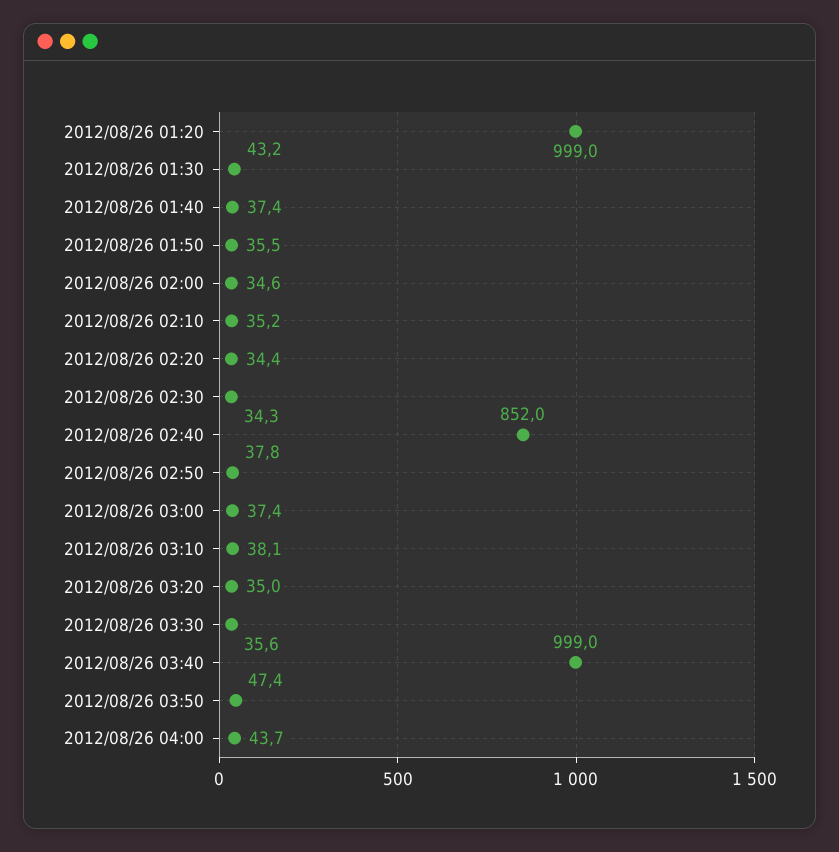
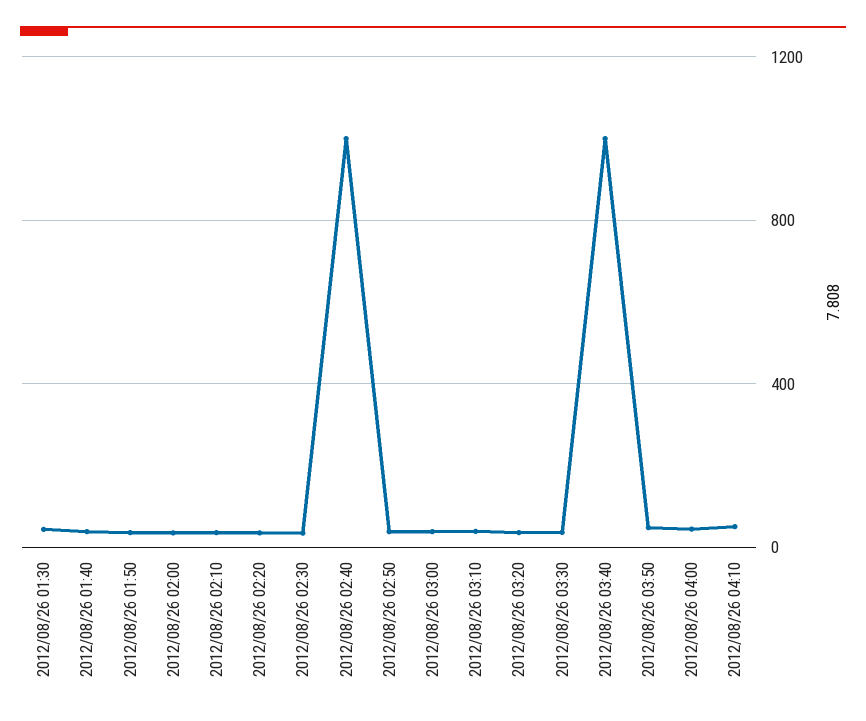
2012/08/26 01:20: 999 -> none
2012/08/26 02:40: 852 -> 1000
2012/08/26 04:10: none -> 50

